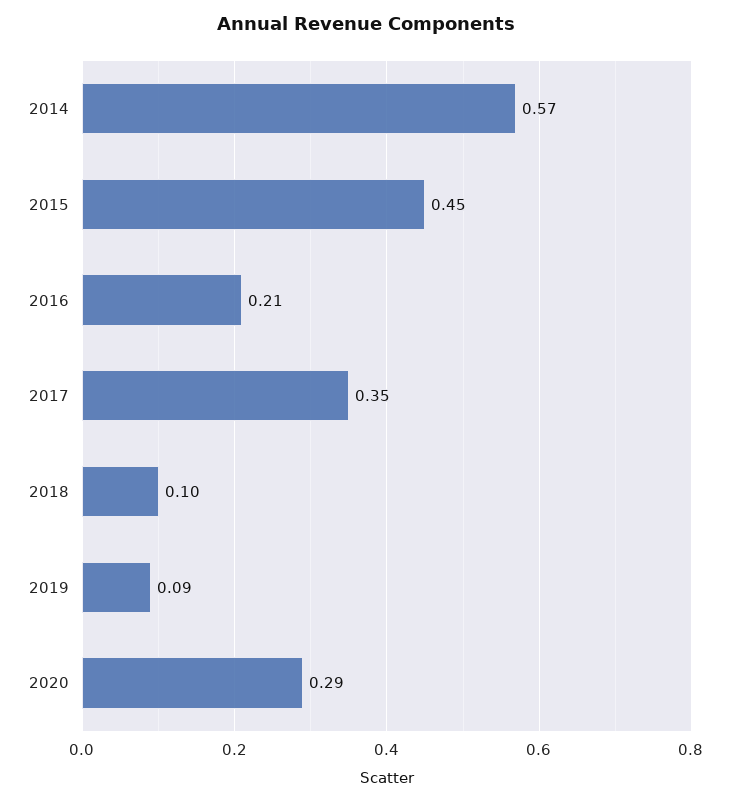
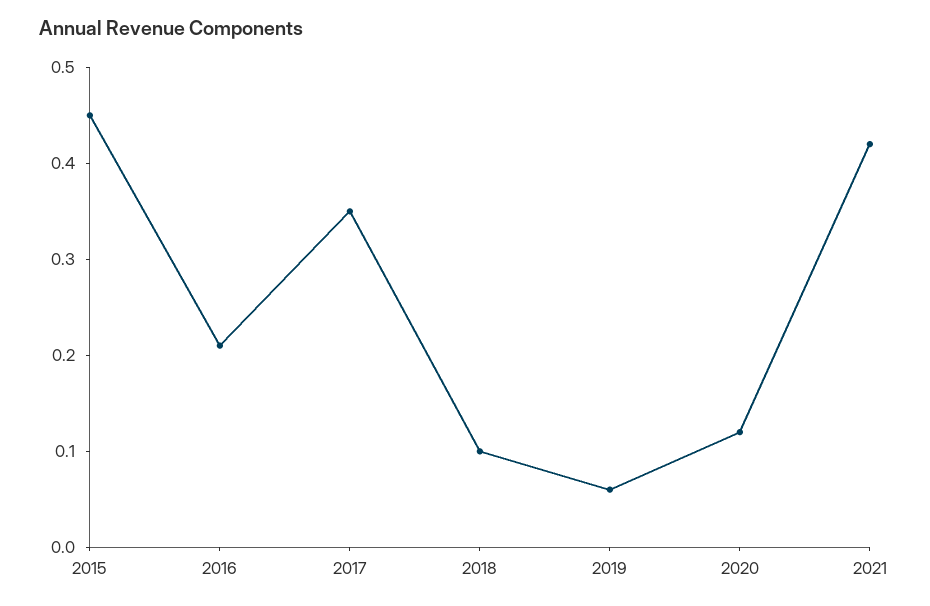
2014: 0.57 -> none
2019: 0.09 -> 0.06
2020: 0.29 -> 0.12
2021: none -> 0.42

